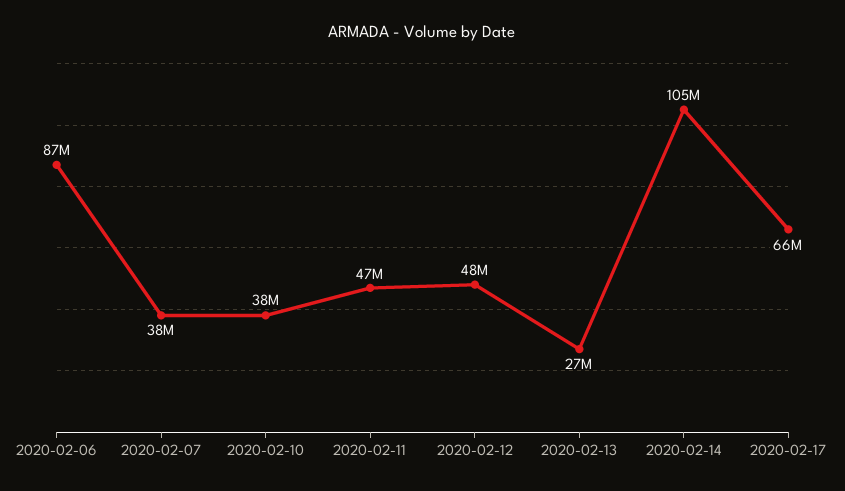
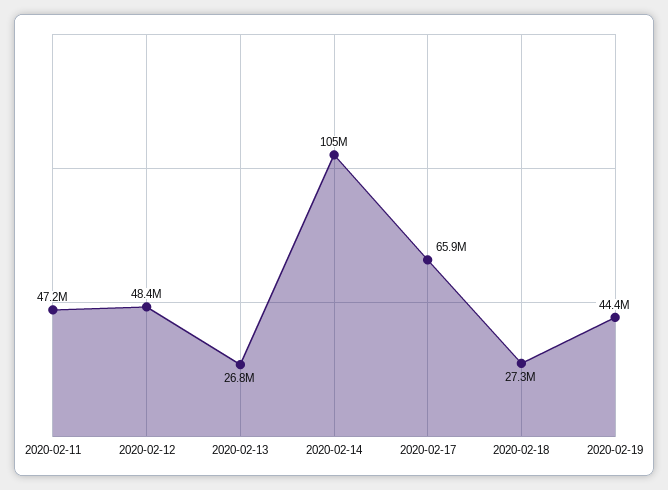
2020-02-06: 87000000 -> none
2020-02-07: 38000000 -> none
2020-02-10: 38000000 -> none
2020-02-18: none -> 27300000
2020-02-19: none -> 44400000

